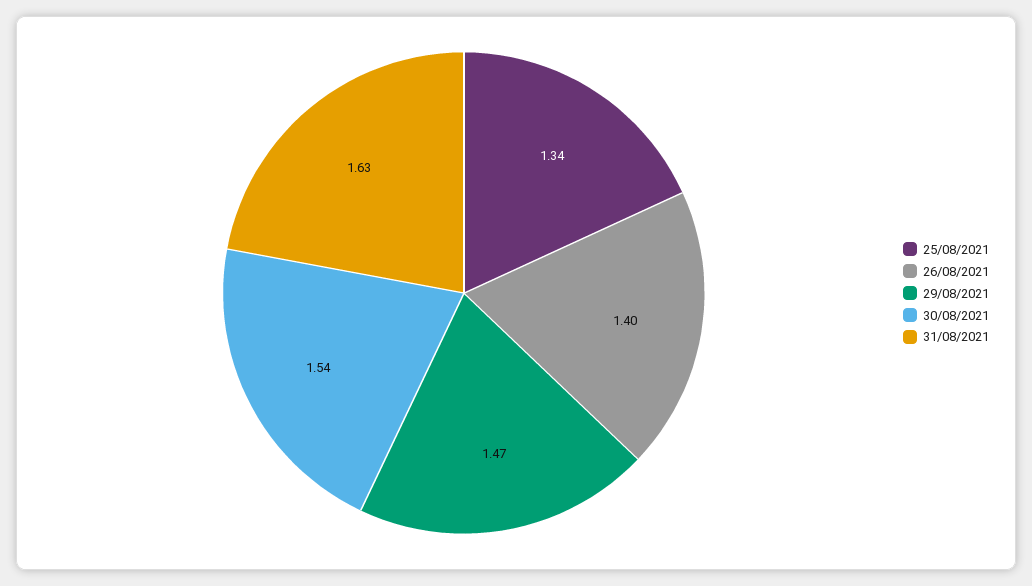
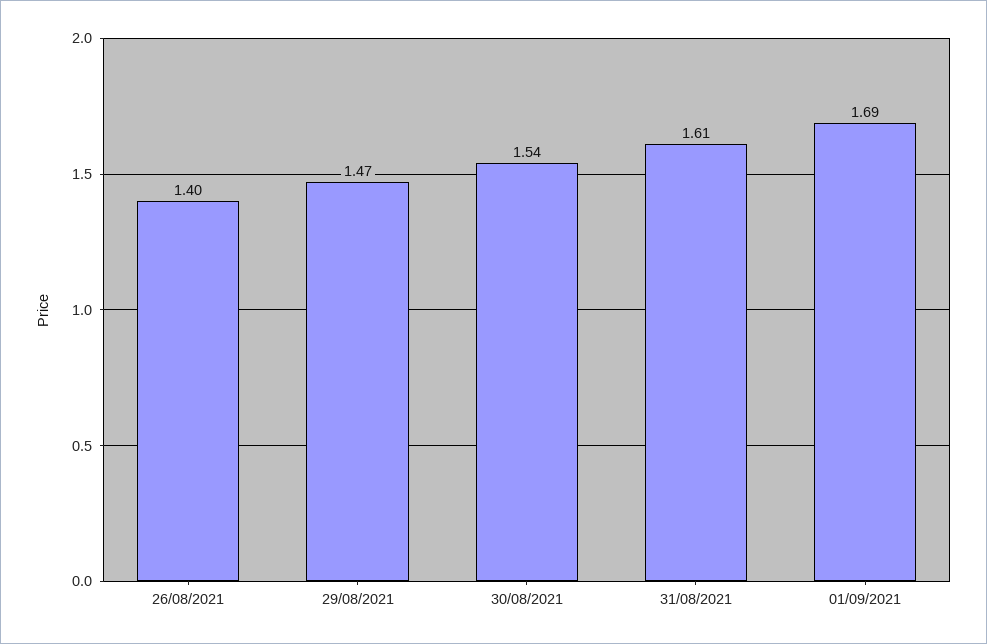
25/08/2021: 1.34 -> none
31/08/2021: 1.63 -> 1.61
01/09/2021: none -> 1.69

